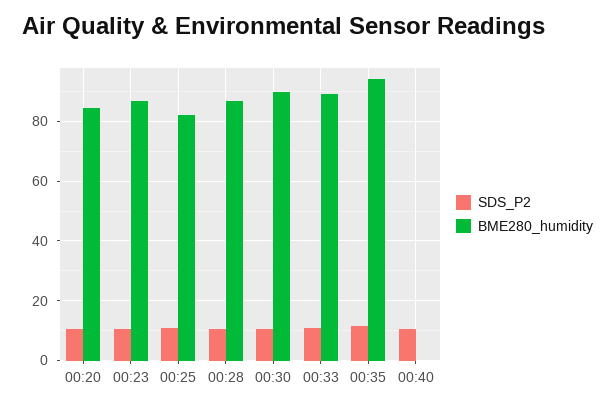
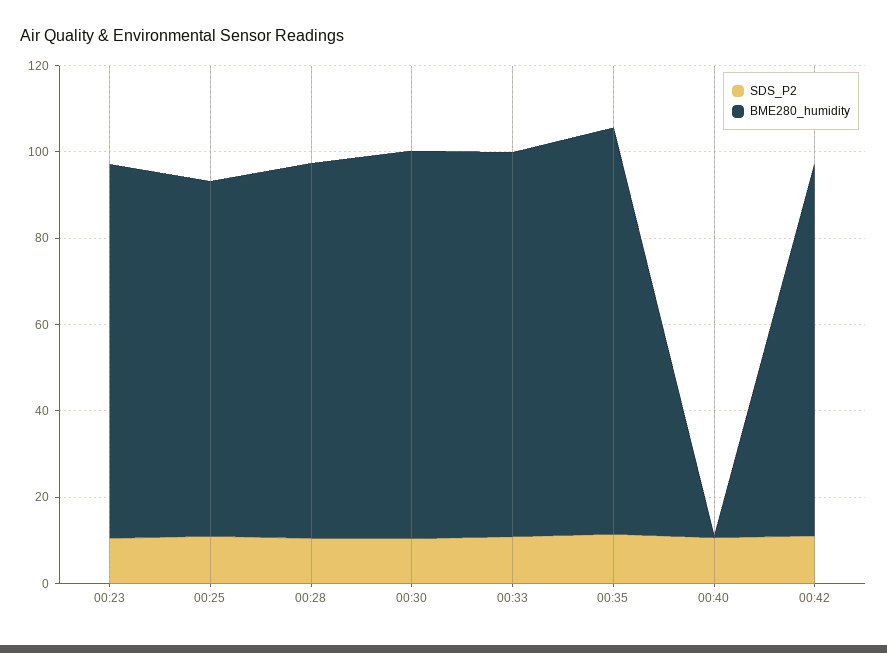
SDS_P2, 00:20: 10 -> none
BME280_humidity, 00:20: 85 -> none
SDS_P2, 00:42: none -> 10
BME280_humidity, 00:42: none -> 85

